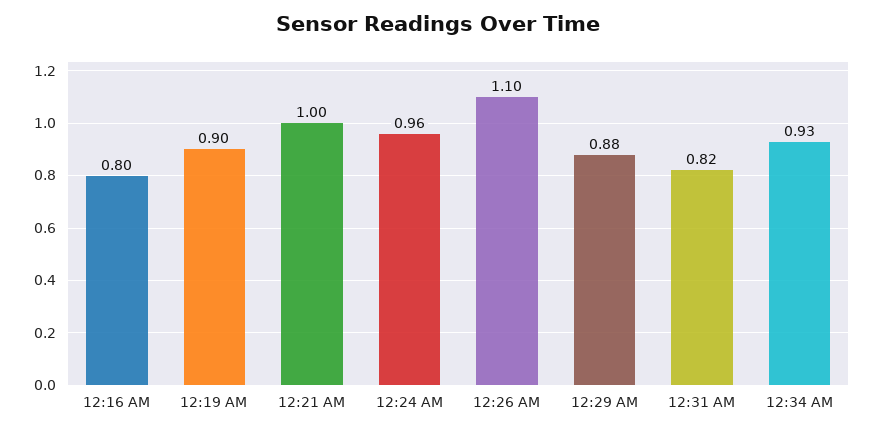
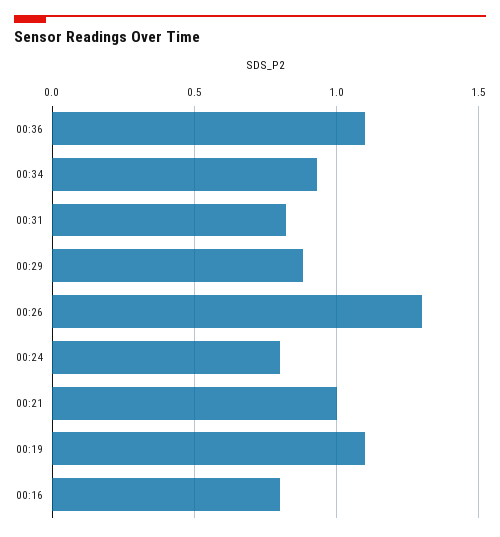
12:19 AM: 0.9 -> 1.1
12:24 AM: 0.96 -> 0.8
12:26 AM: 1.1 -> 1.3
00:36: none -> 1.1

